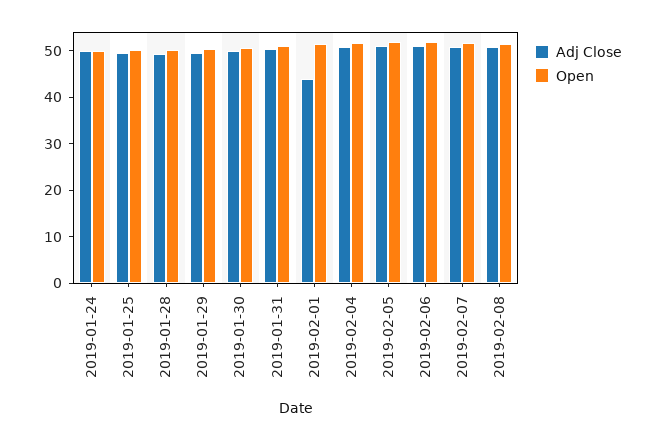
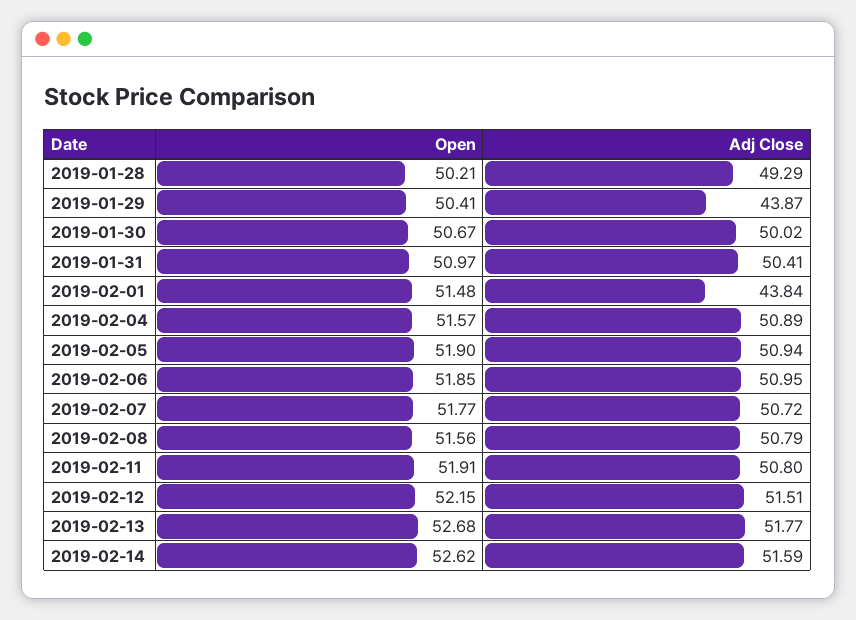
Adj Close, 2019-01-24: 50 -> none
Open, 2019-01-24: 50 -> none
Adj Close, 2019-01-25: 50 -> none
Open, 2019-01-25: 50 -> none
Adj Close, 2019-01-29: 50 -> 43.87
Open, 2019-02-11: none -> 51.91
Adj Close, 2019-02-11: none -> 50.8
Open, 2019-02-12: none -> 52.15
Adj Close, 2019-02-12: none -> 51.51
Open, 2019-02-13: none -> 52.68
Adj Close, 2019-02-13: none -> 51.77
Open, 2019-02-14: none -> 52.62
Adj Close, 2019-02-14: none -> 51.59

